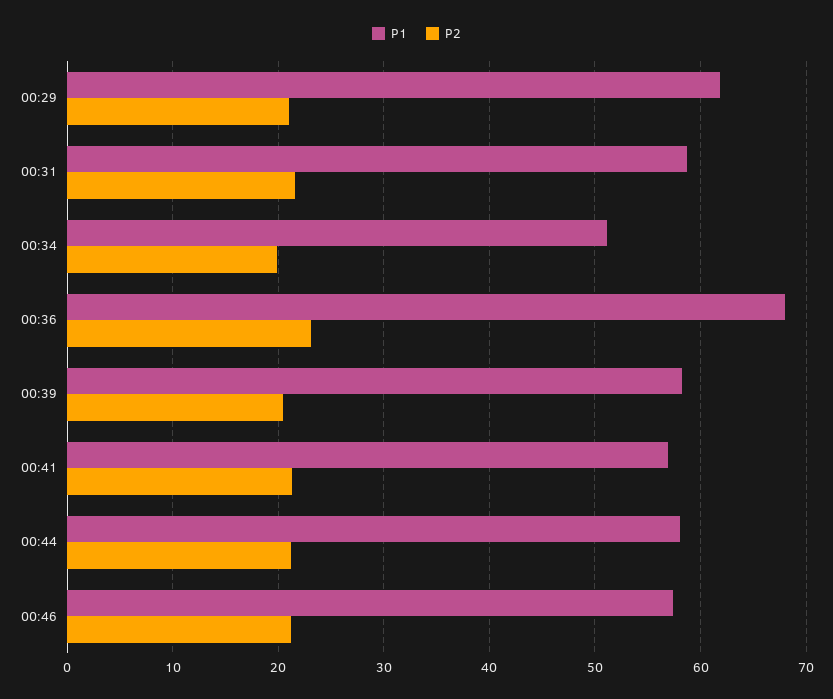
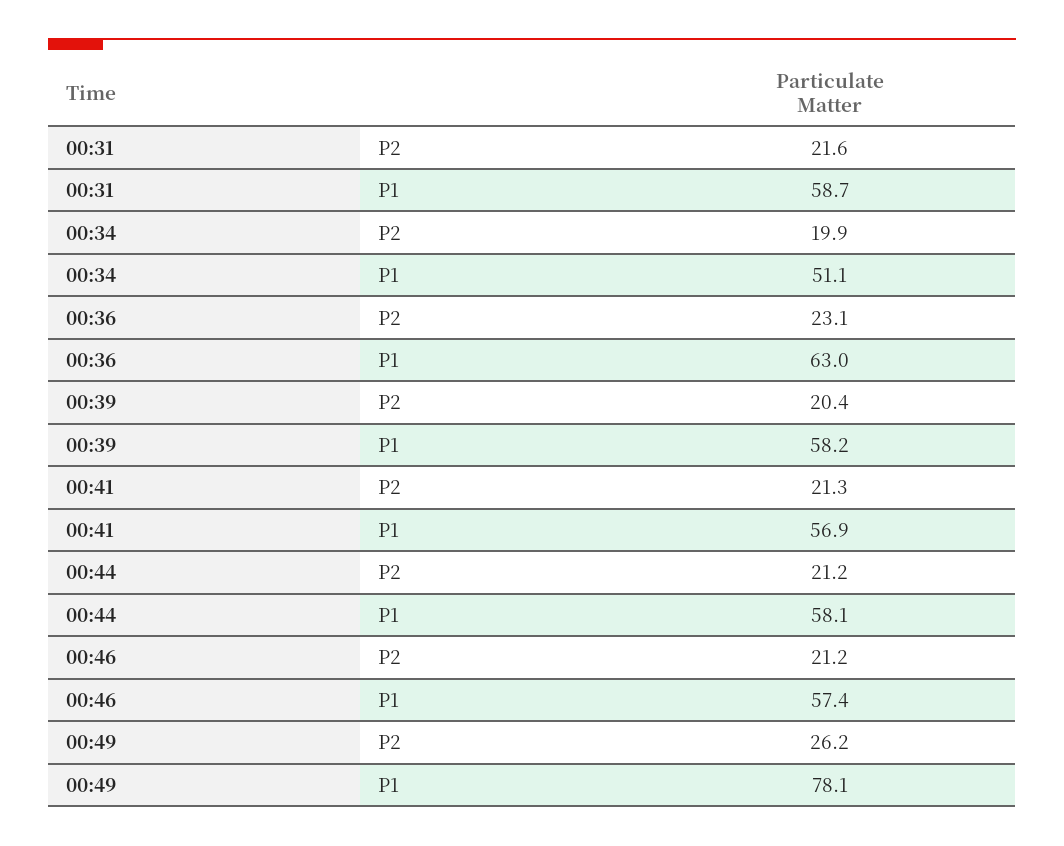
P1, 00:29: 62 -> none
P2, 00:29: 21 -> none
P1, 00:36: 68 -> 63
P2, 00:49: none -> 26.2
P1, 00:49: none -> 78.1

